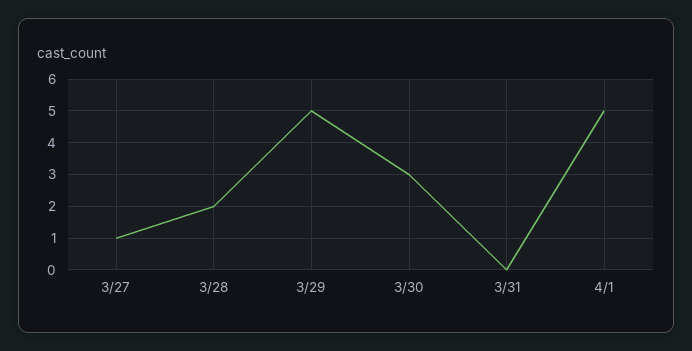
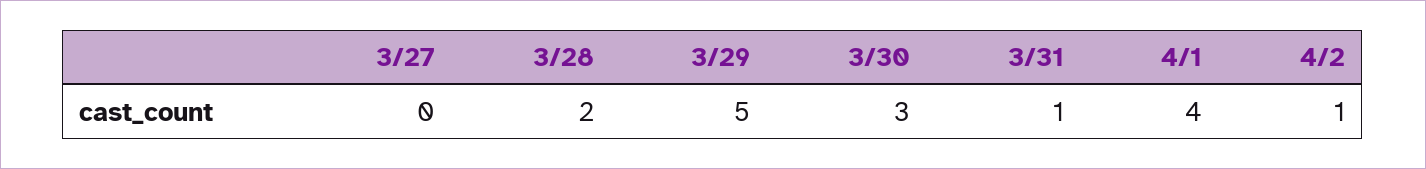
3/27: 1 -> 0
3/31: 0 -> 1
4/1: 5 -> 4
4/2: none -> 1

